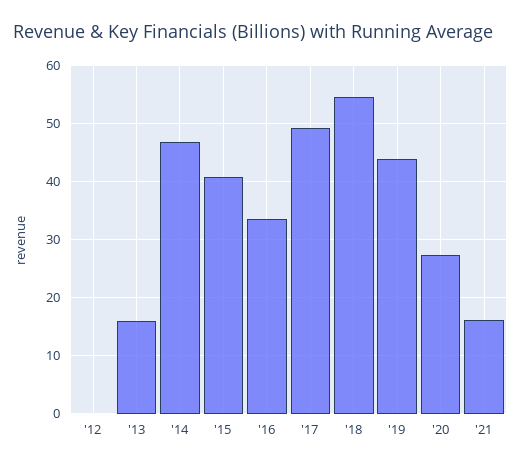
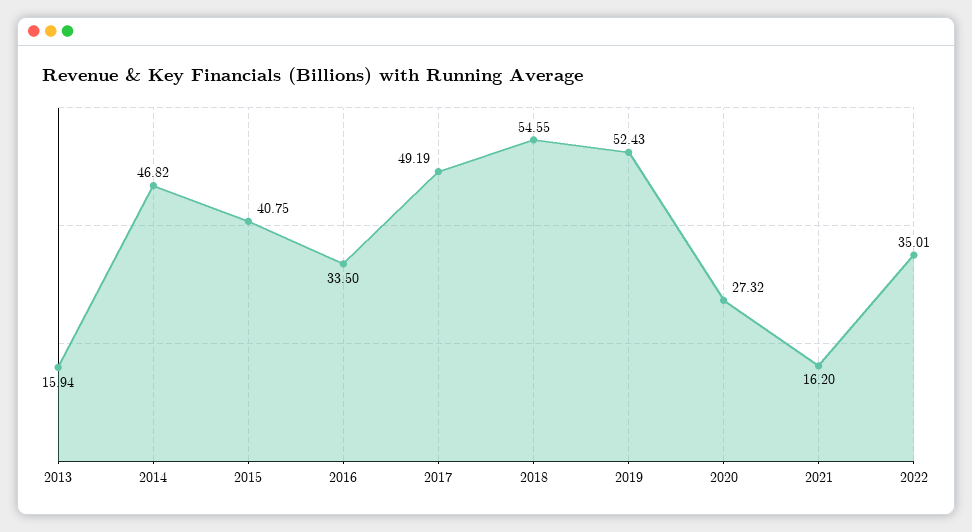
'12: 0 -> none
'19: 44 -> 52.43
2022: none -> 35.01

